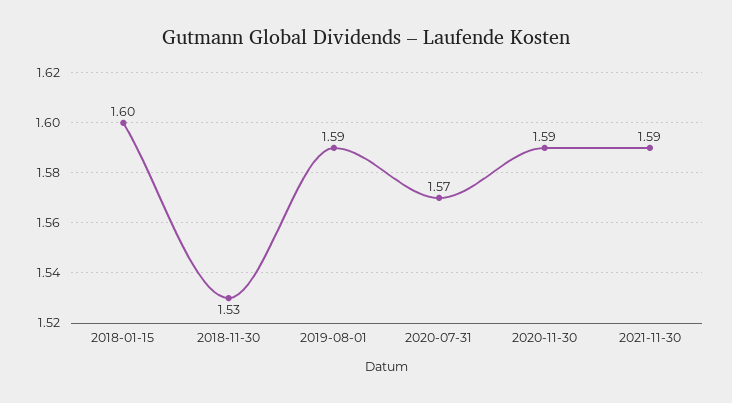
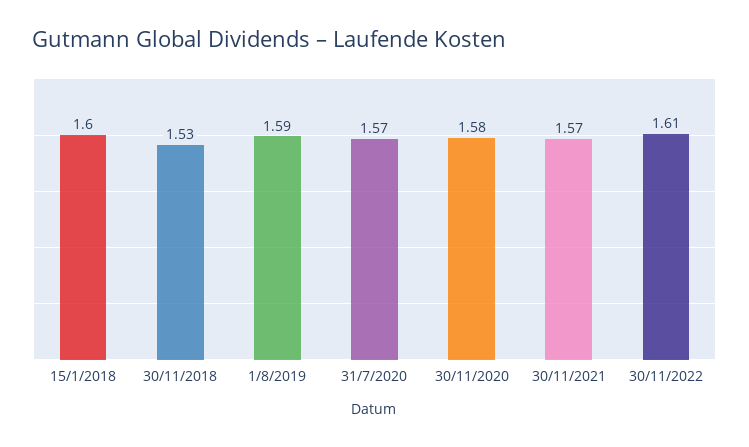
2020-11-30: 1.59 -> 1.58
2021-11-30: 1.59 -> 1.57
30/11/2022: none -> 1.61

